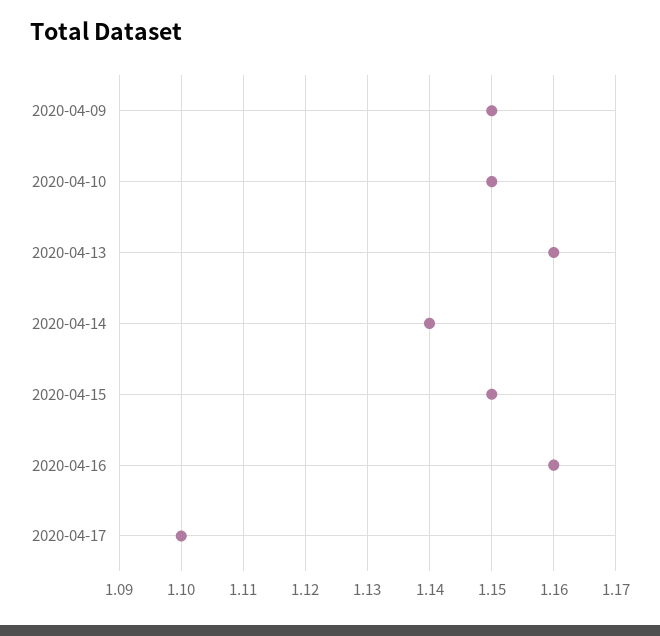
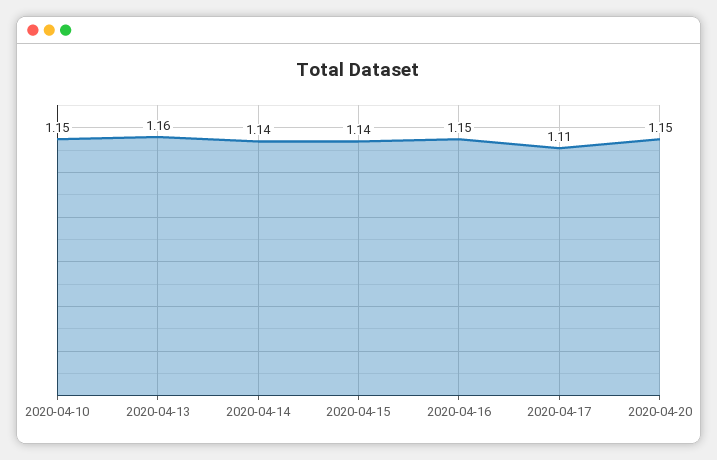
2020-04-09: 1.15 -> none
2020-04-15: 1.15 -> 1.14
2020-04-16: 1.16 -> 1.15
2020-04-17: 1.1 -> 1.11
2020-04-20: none -> 1.15

